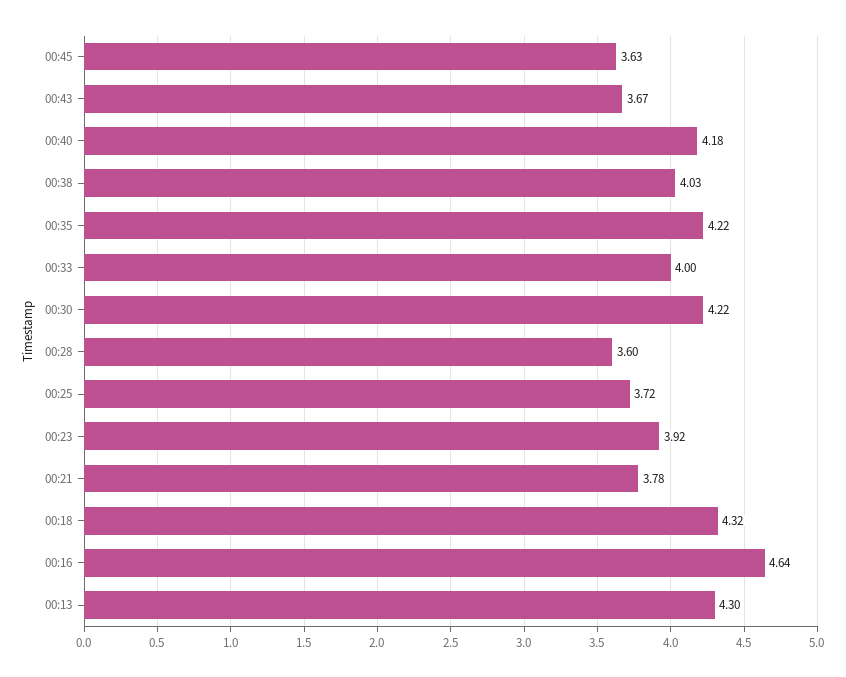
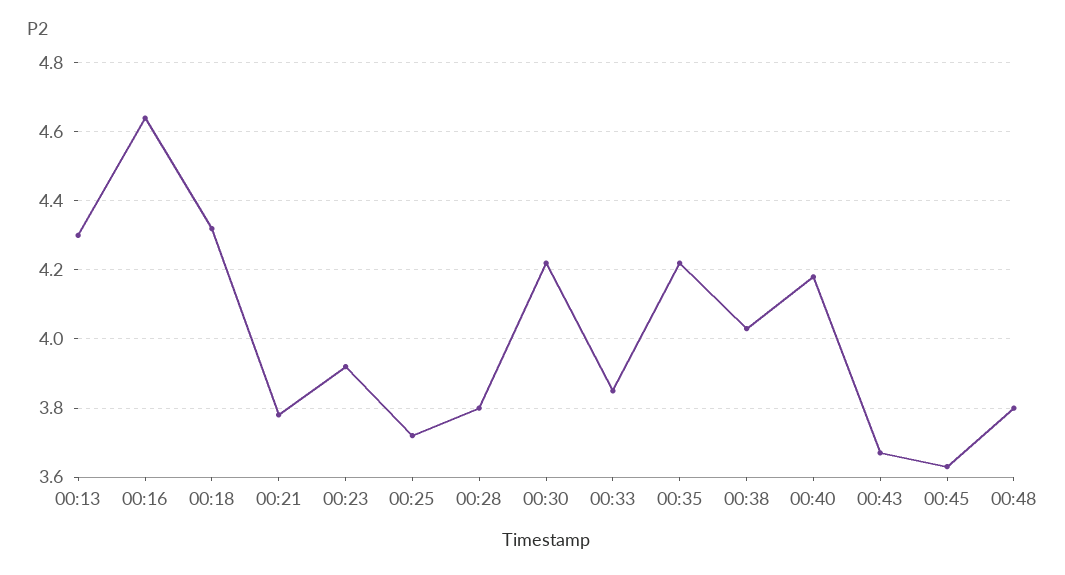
00:33: 4 -> 3.85
00:28: 3.6 -> 3.8
00:48: none -> 3.8

